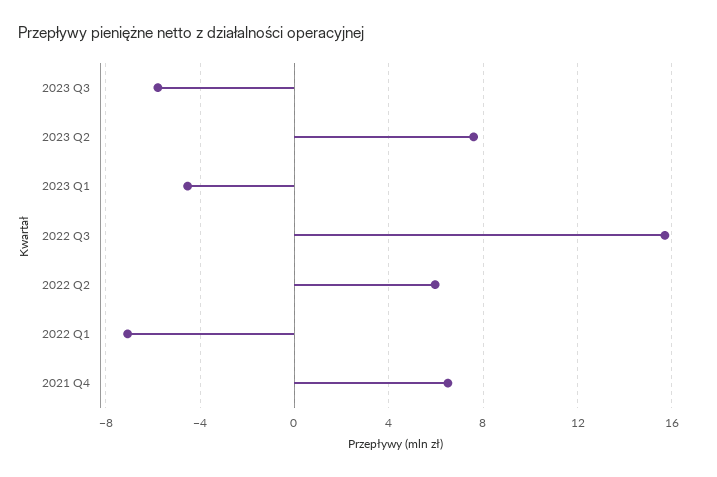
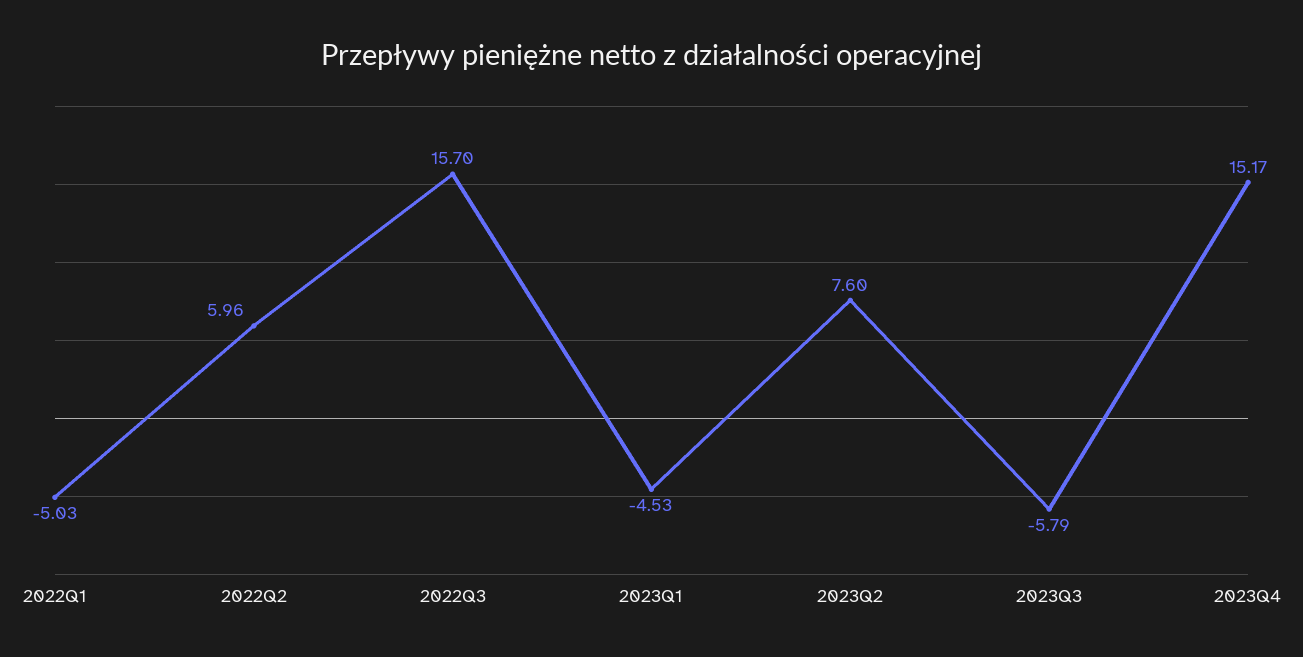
2022 Q1: -7 -> -5.03
2021 Q4: 6.5 -> none
2023Q4: none -> 15.17

